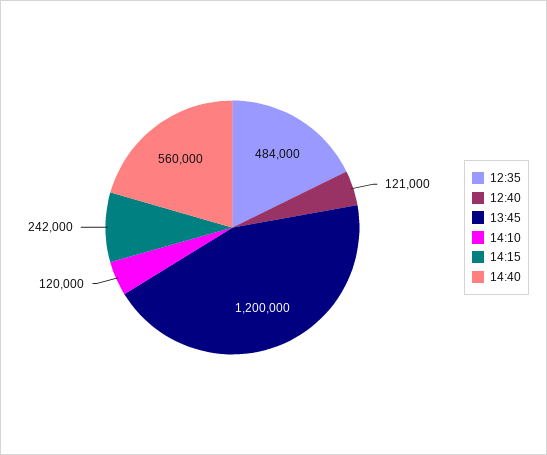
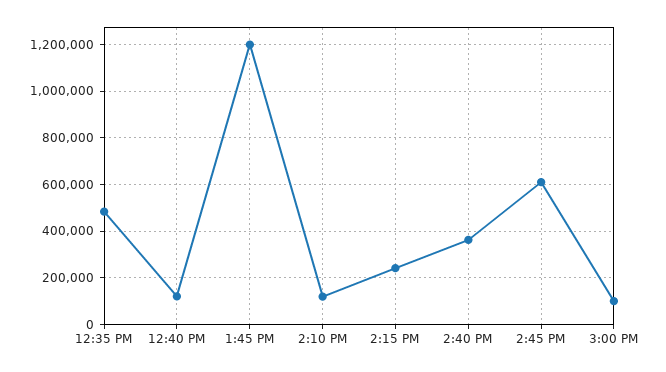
14:40: 560000 -> 350000
2:45 PM: none -> 600000
3:00 PM: none -> 100000

